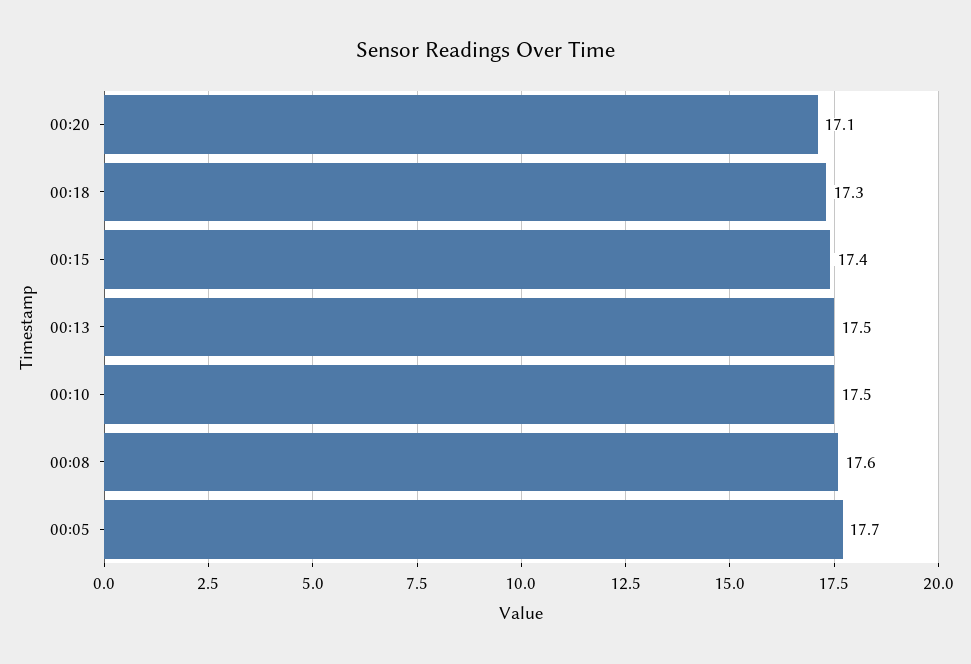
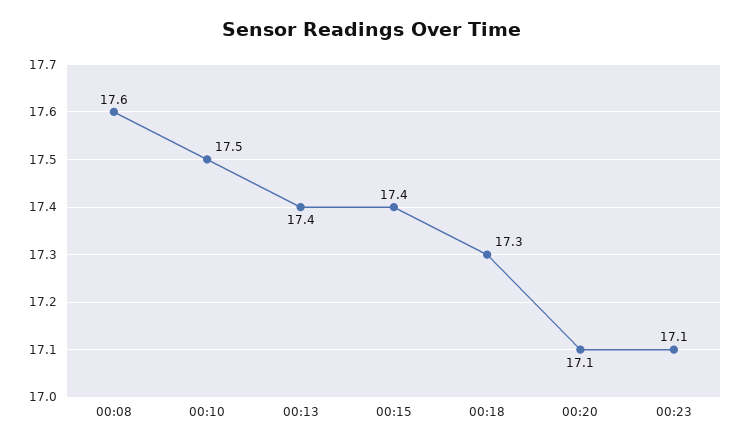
00:13: 17.5 -> 17.4
00:05: 17.7 -> none
00:23: none -> 17.1

